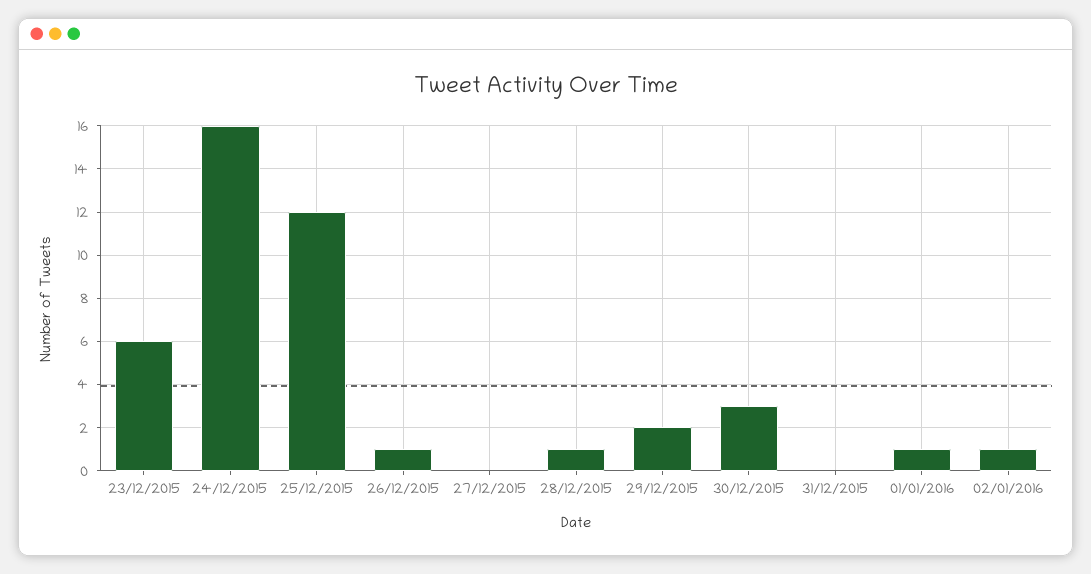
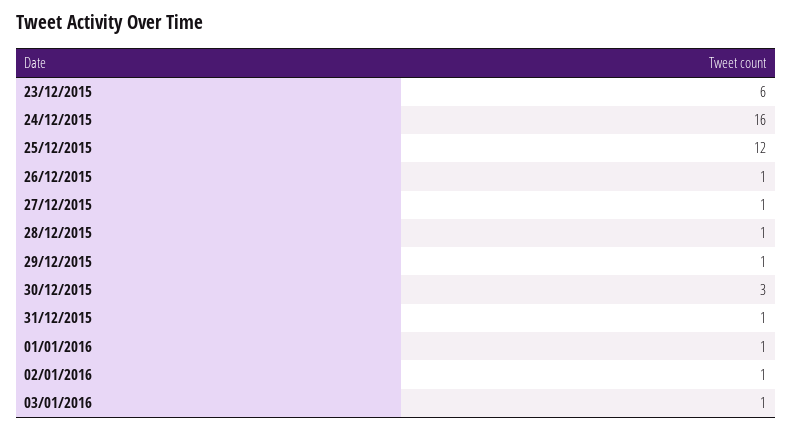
27/12/2015: 0 -> 1
29/12/2015: 2 -> 1
31/12/2015: 0 -> 1
03/01/2016: none -> 1

